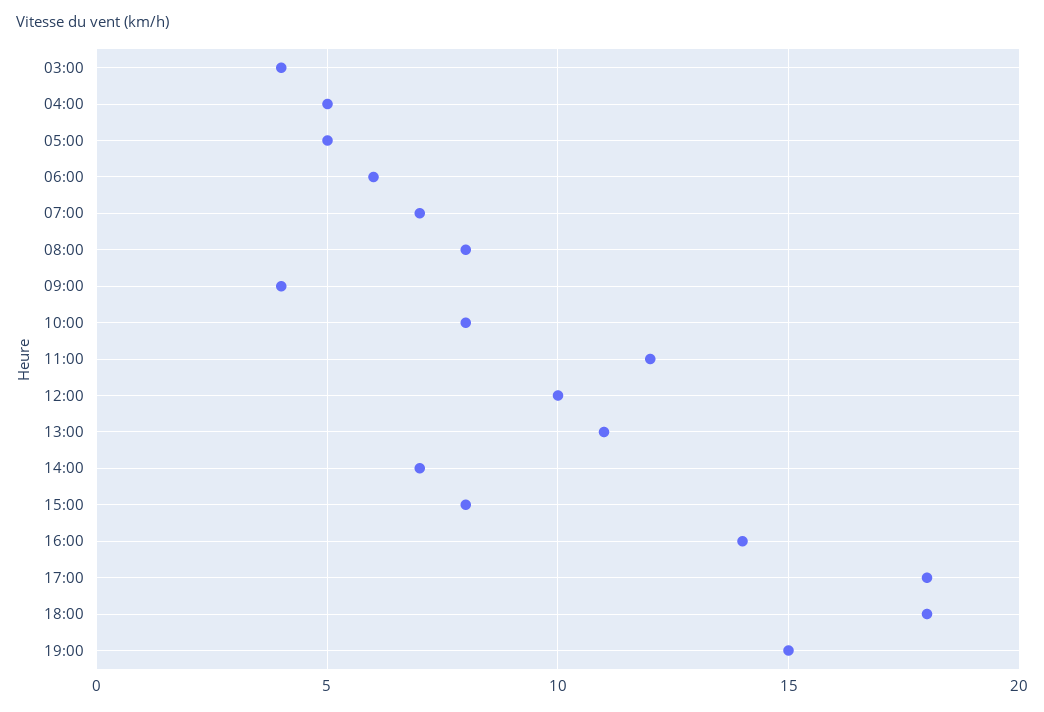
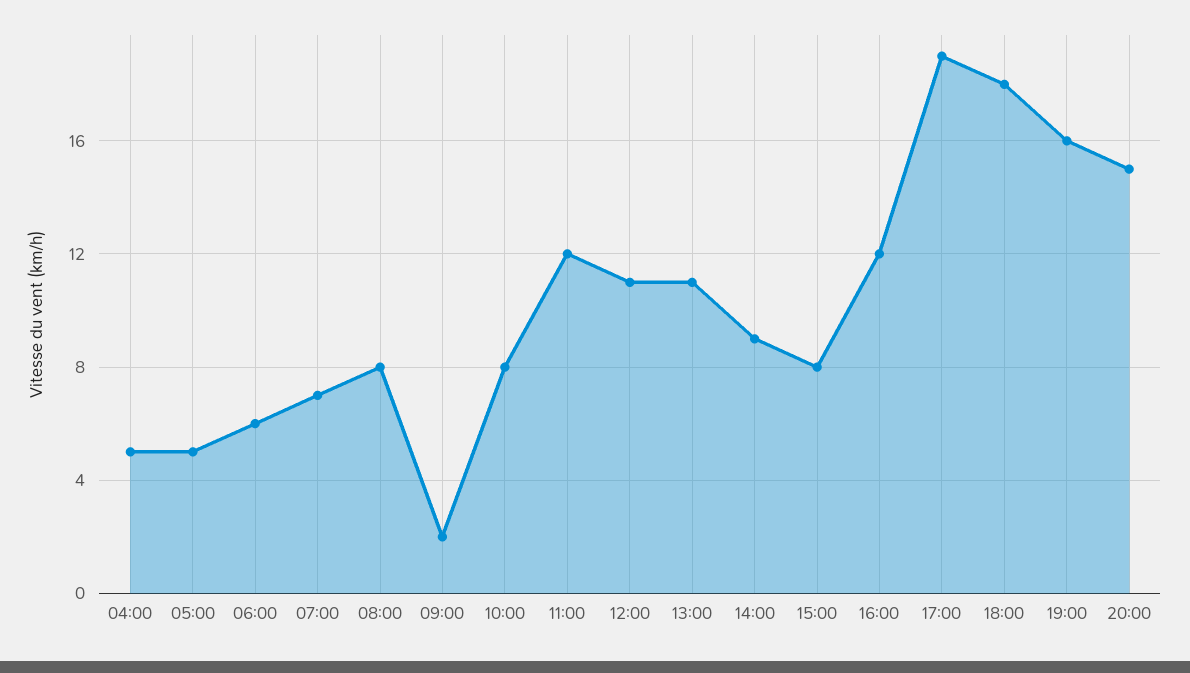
03:00: 4 -> none
09:00: 4 -> 2
12:00: 10 -> 11
14:00: 7 -> 9
16:00: 14 -> 12
17:00: 18 -> 19
19:00: 15 -> 16
20:00: none -> 15

